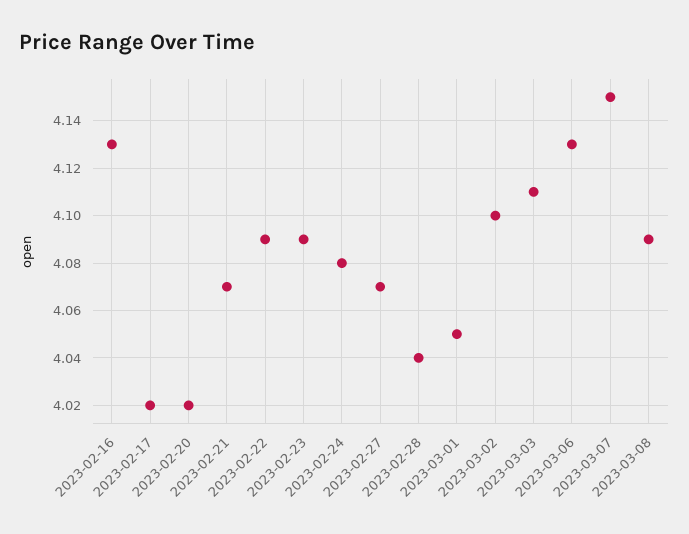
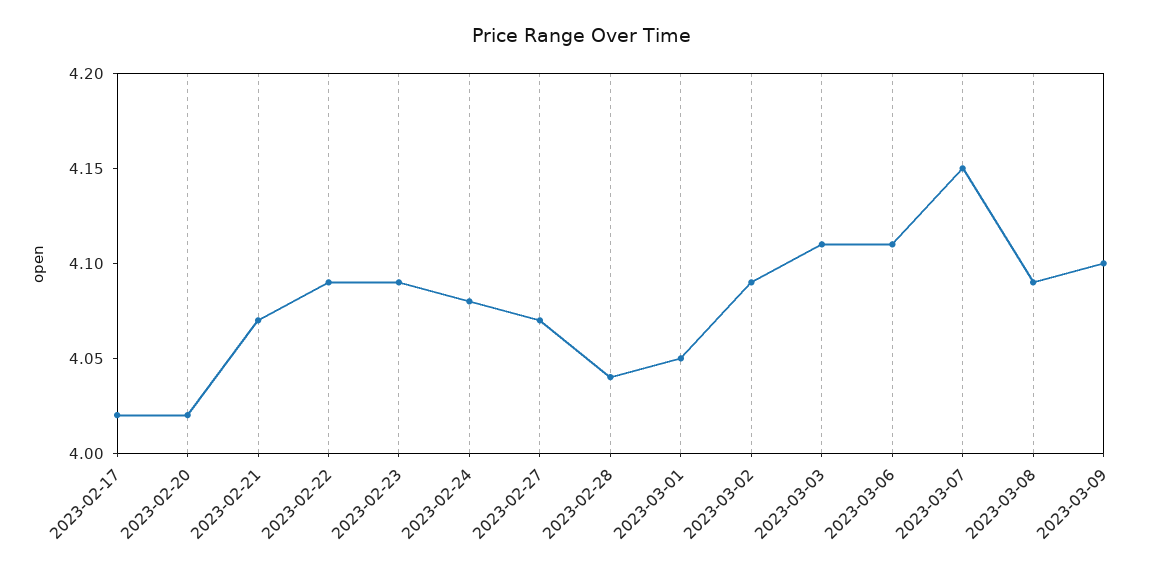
2023-02-16: 4.13 -> none
2023-03-02: 4.1 -> 4.09
2023-03-06: 4.13 -> 4.11
2023-03-09: none -> 4.1

